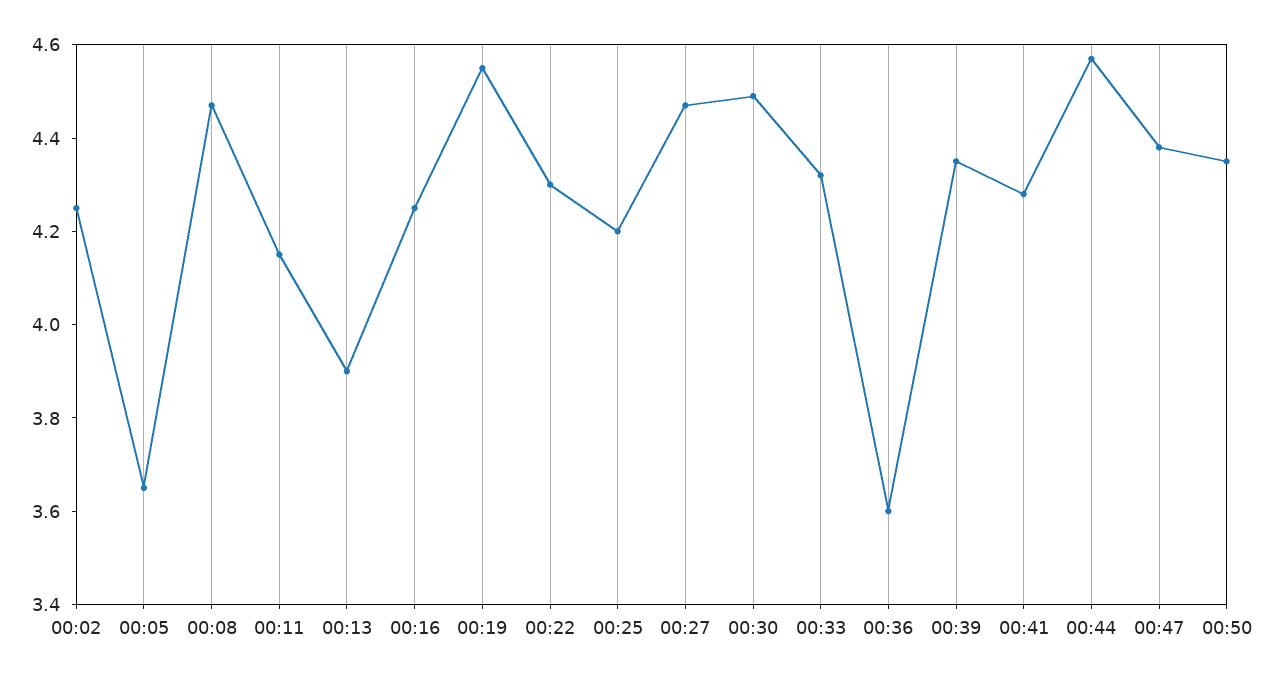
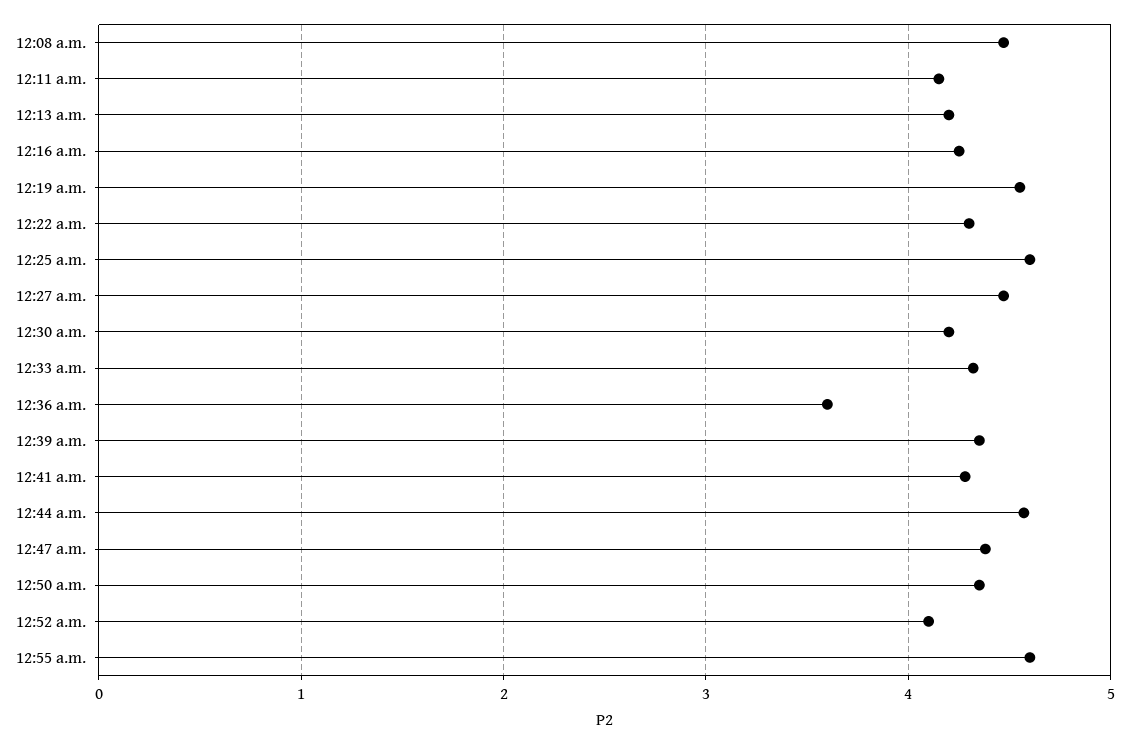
00:02: 4.25 -> none
00:05: 3.65 -> none
00:13: 3.9 -> 4.2
00:25: 4.2 -> 4.6
00:30: 4.5 -> 4.2
12:52 a.m.: none -> 4.1
12:55 a.m.: none -> 4.6

